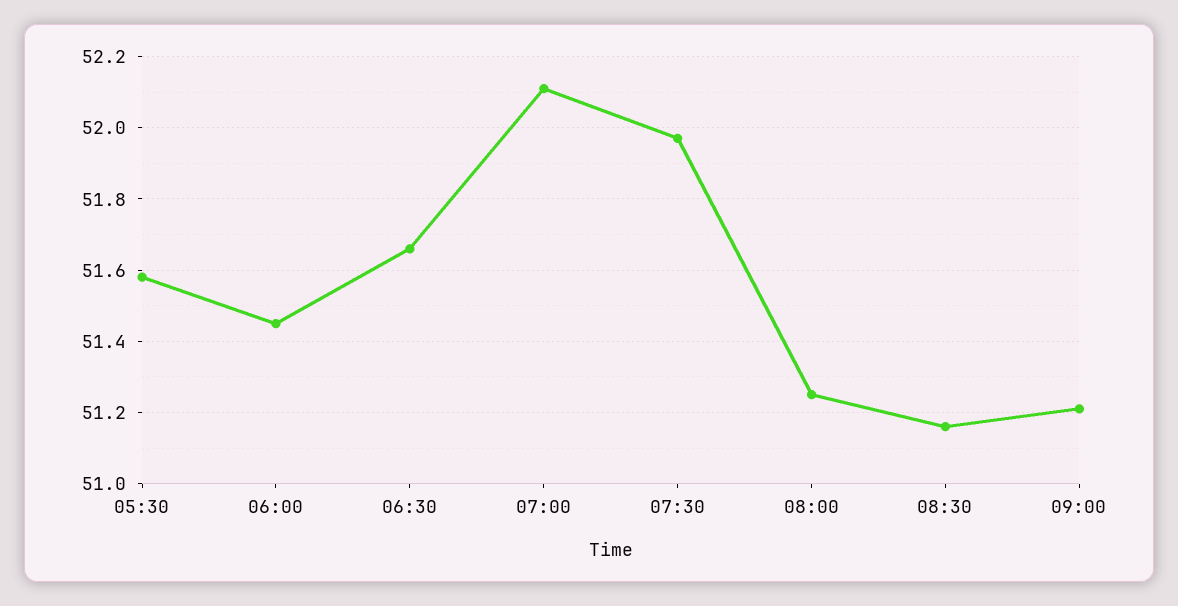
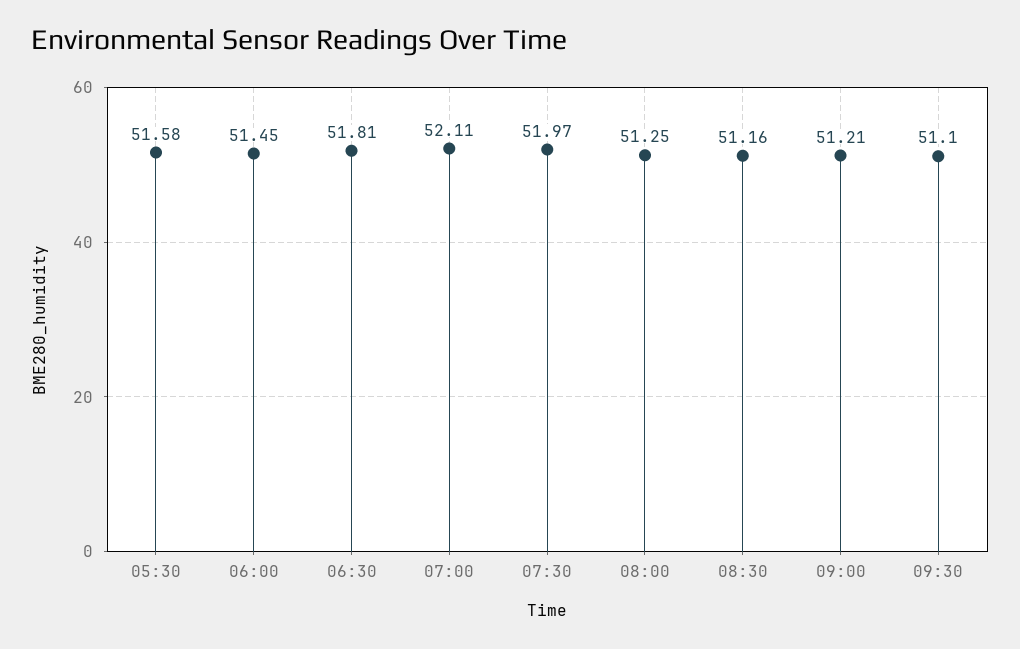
06:30: 51.65 -> 51.81
09:30: none -> 51.1

